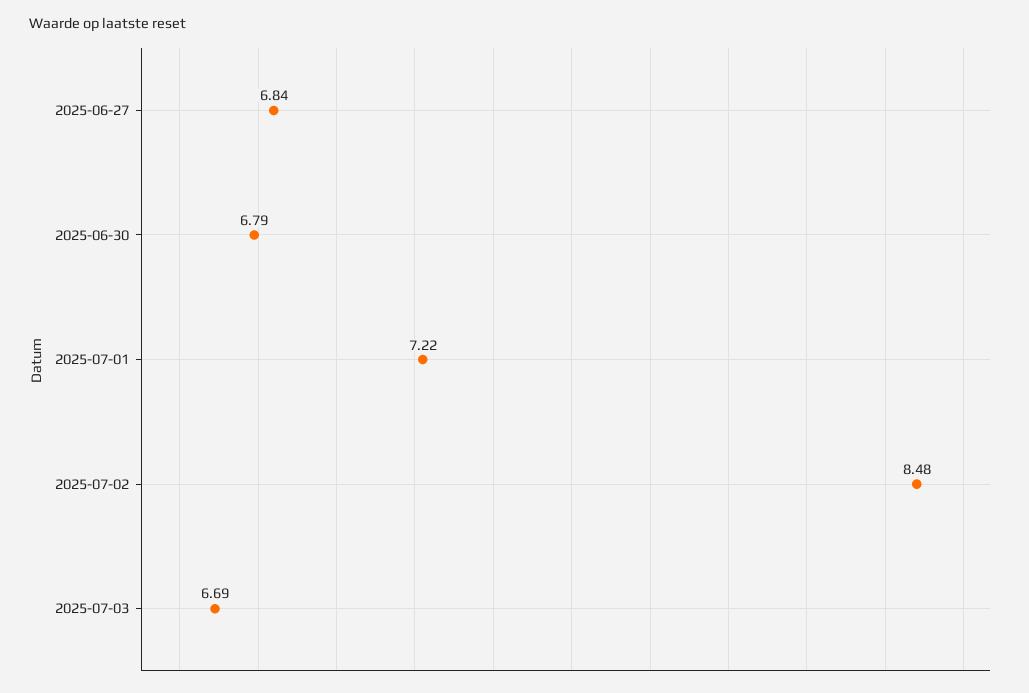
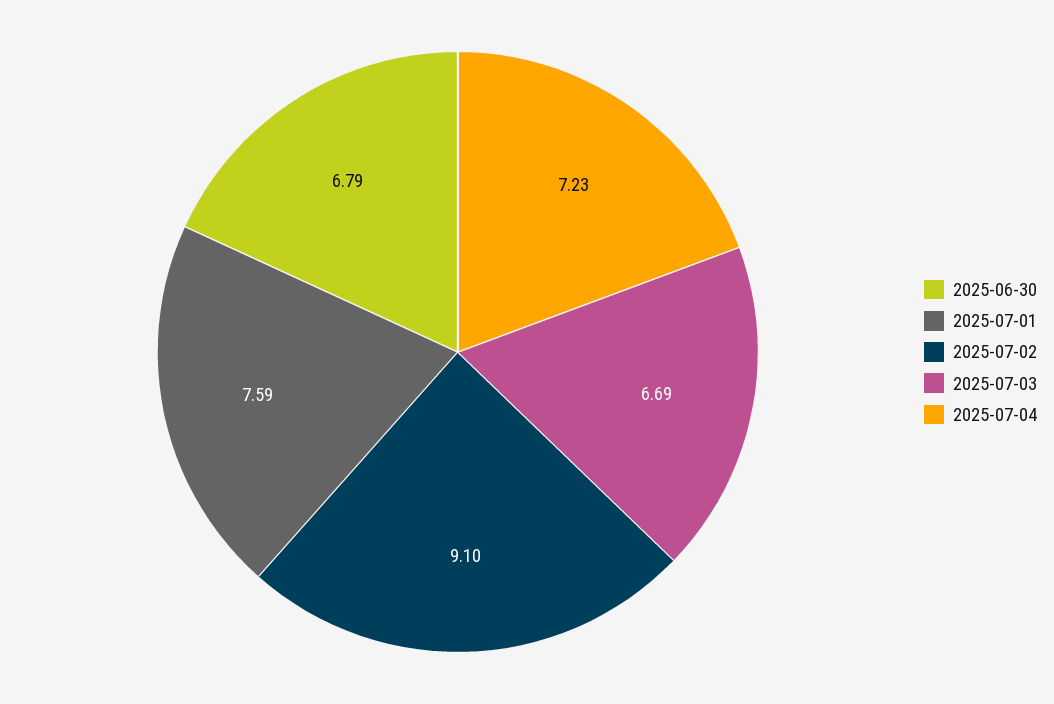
2025-06-27: 6.84 -> none
2025-07-01: 7.22 -> 7.59
2025-07-02: 8.48 -> 9.1
2025-07-04: none -> 7.23

